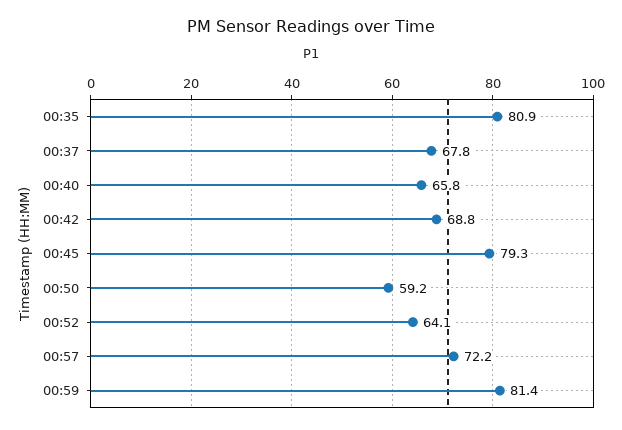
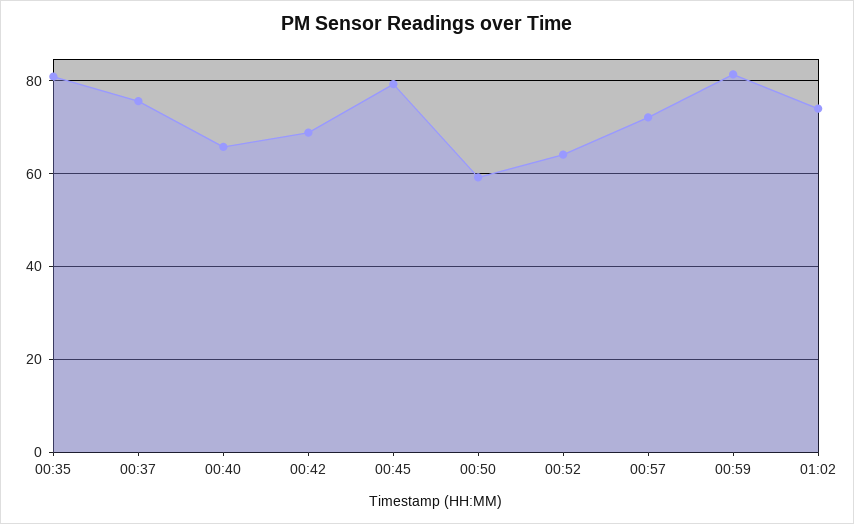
00:37: 67.8 -> 76
01:02: none -> 74

